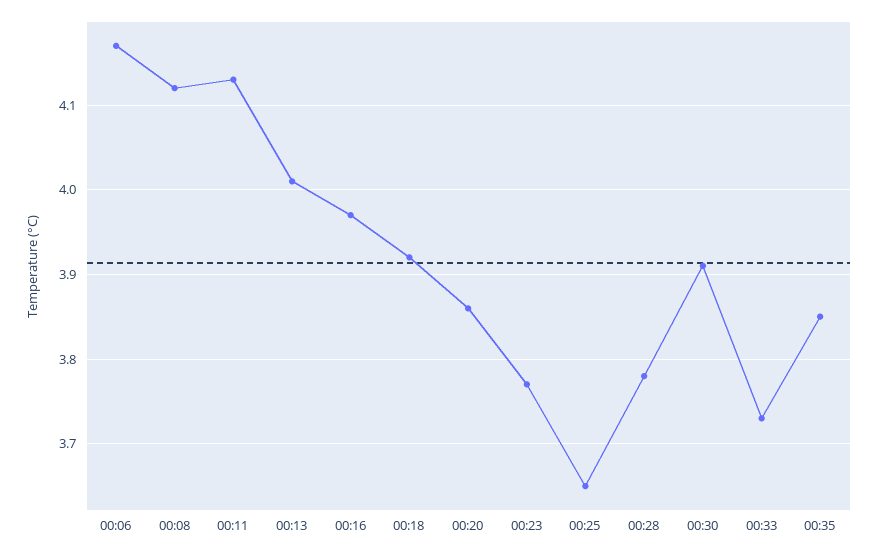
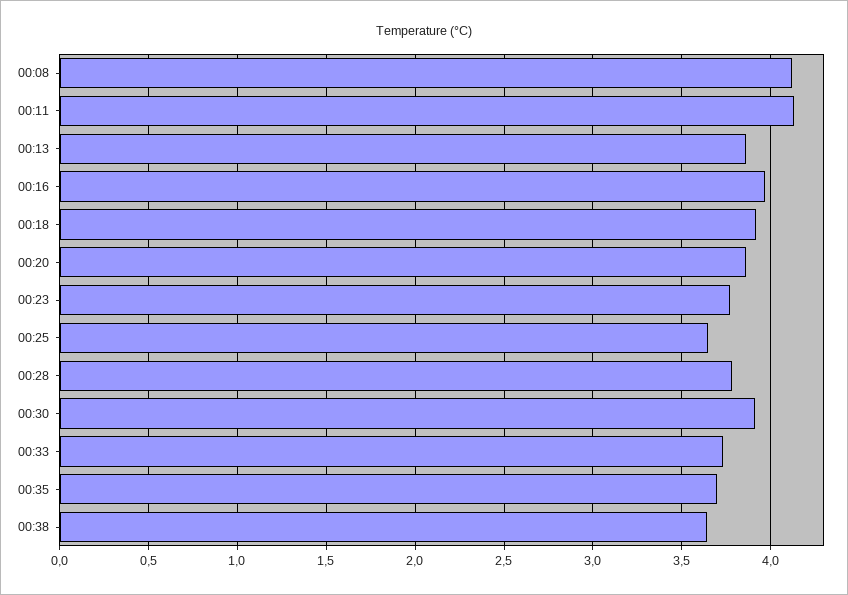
00:06: 4.17 -> none
00:13: 4.01 -> 3.85
00:35: 3.85 -> 3.7
00:38: none -> 3.65

